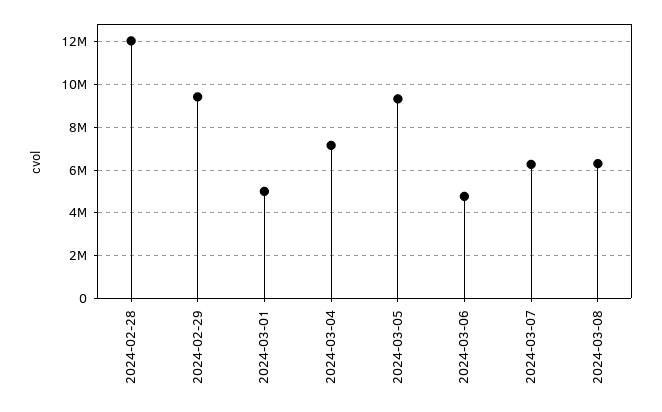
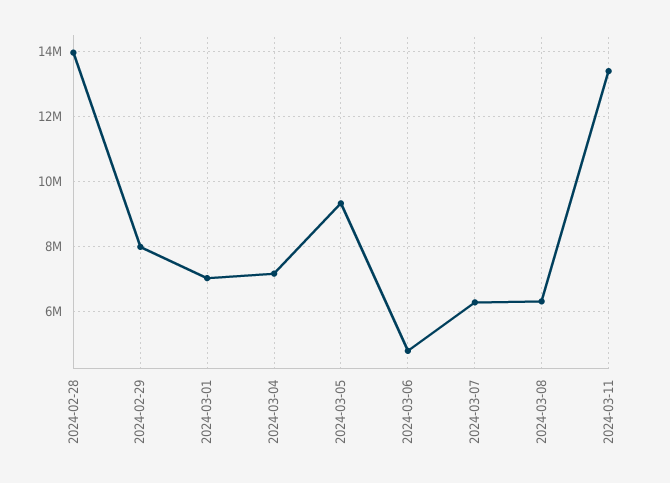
2024-02-28: 12000000 -> 14000000
2024-02-29: 9500000 -> 8000000
2024-03-01: 5000000 -> 7000000
2024-03-11: none -> 13400000

